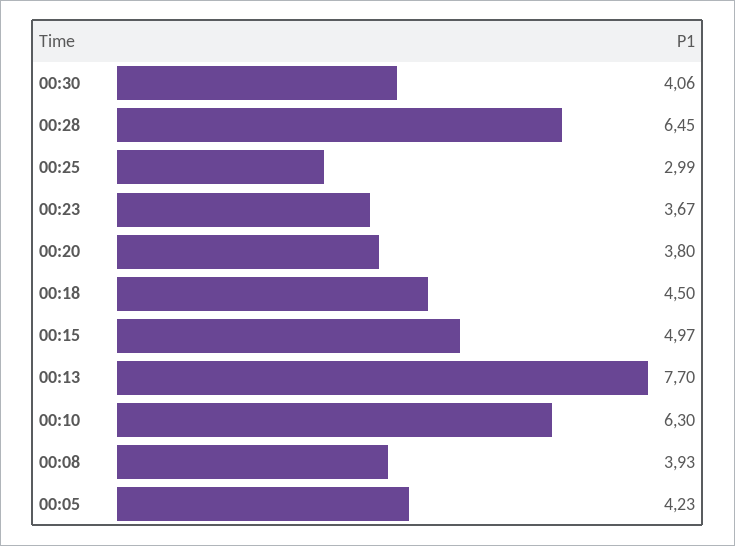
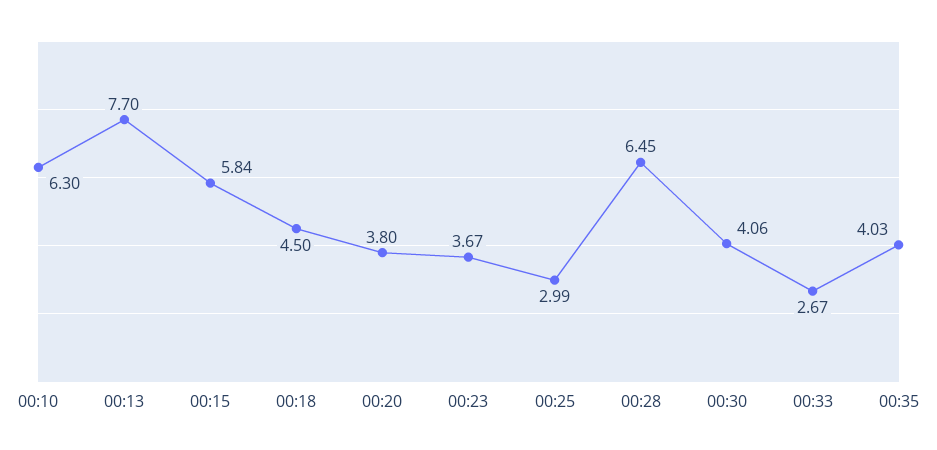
00:15: 4.97 -> 5.84
00:08: 3.93 -> none
00:05: 4.23 -> none
00:33: none -> 2.67
00:35: none -> 4.03

